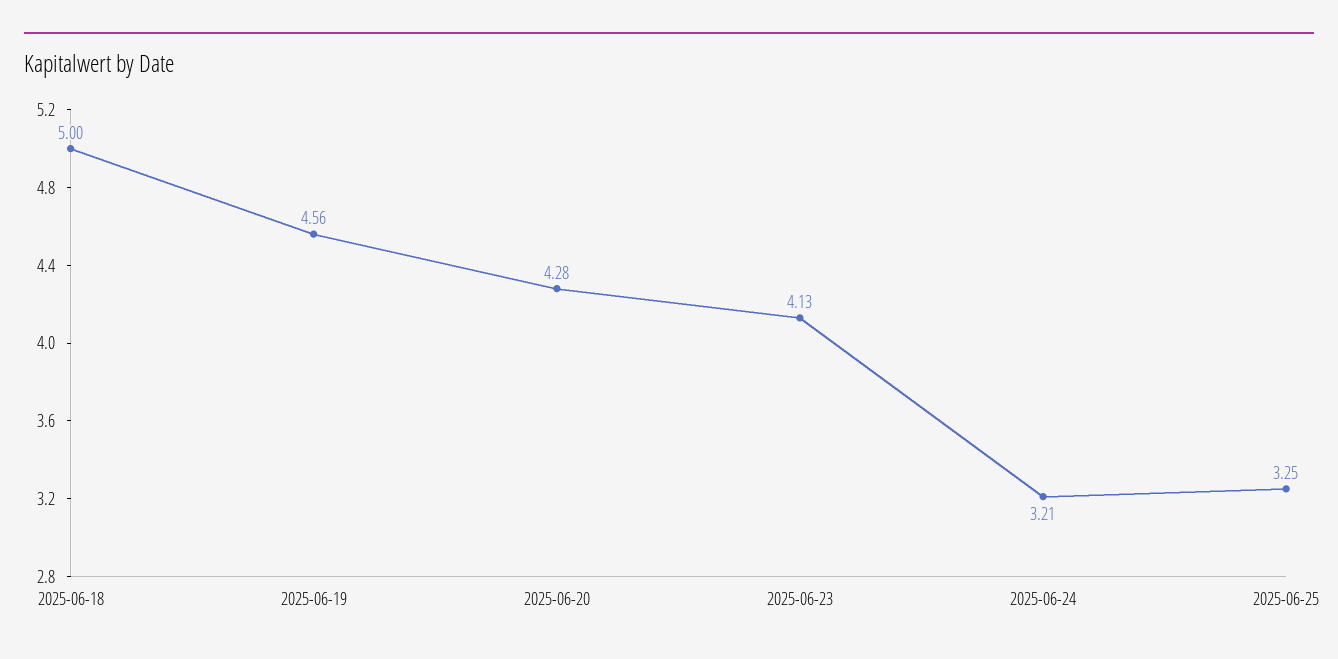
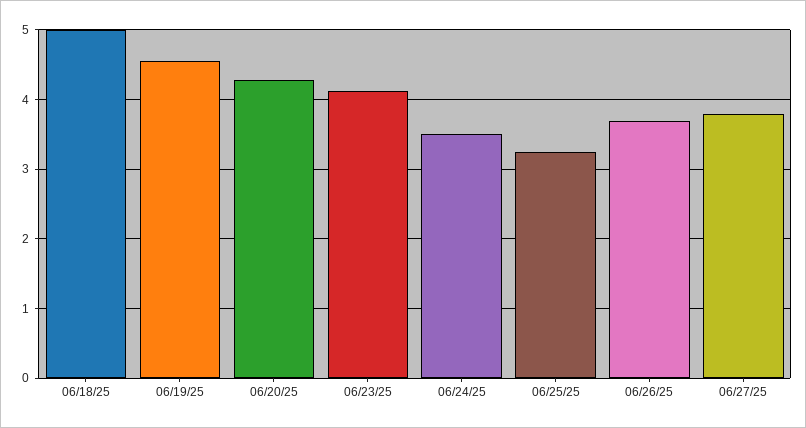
2025-06-24: 3.21 -> 3.5
06/26/25: none -> 3.7
06/27/25: none -> 3.8

